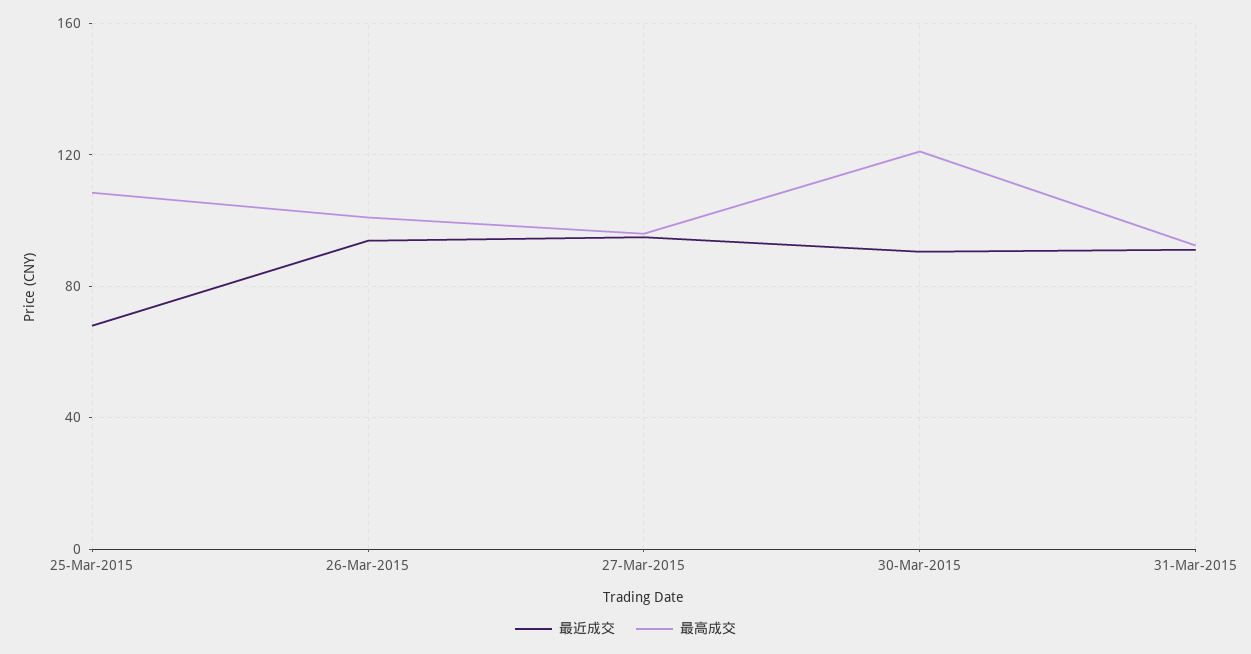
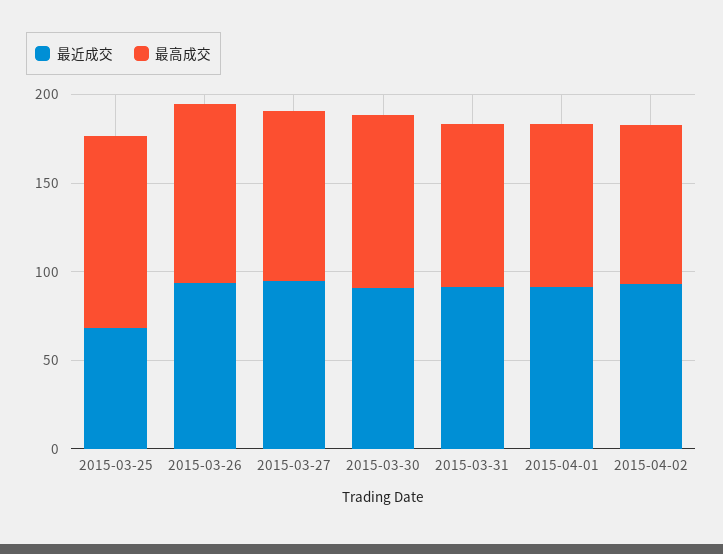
最高成交, 30-Mar-2015: 120 -> 100
最近成交, 2015-04-01: none -> 90
最高成交, 2015-04-01: none -> 90
最近成交, 2015-04-02: none -> 90
最高成交, 2015-04-02: none -> 90

